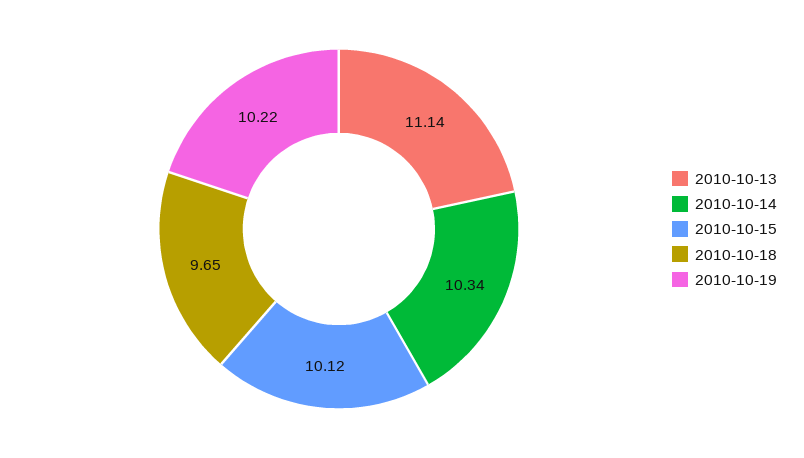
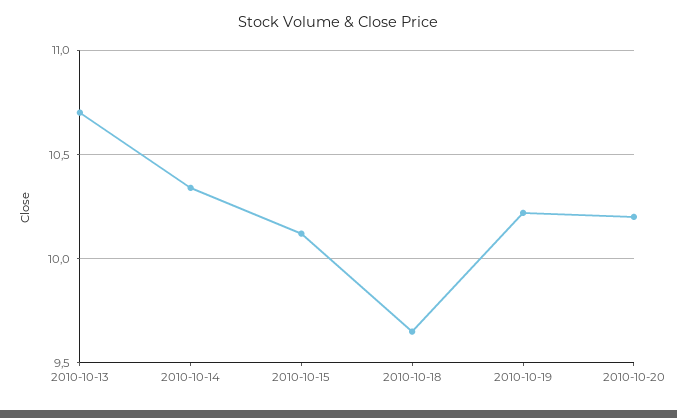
2010-10-13: 11.14 -> 10.7
2010-10-20: none -> 10.2

